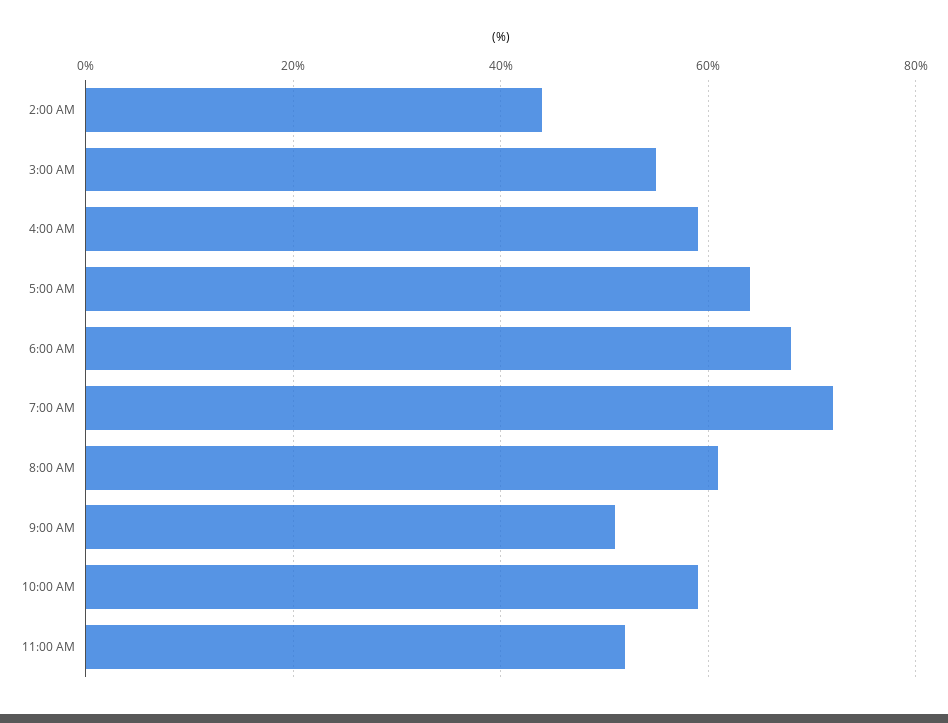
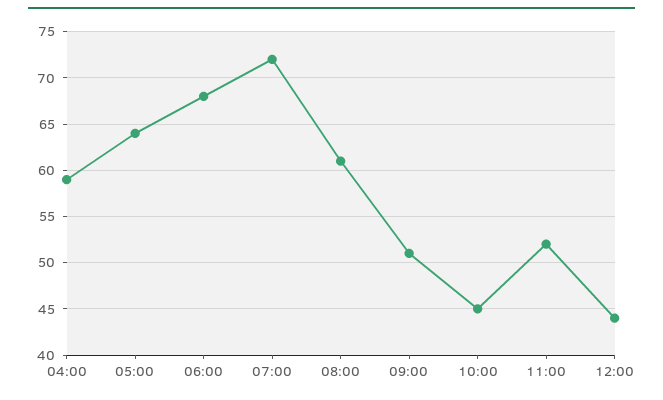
2:00 AM: 45 -> none
3:00 AM: 55 -> none
10:00 AM: 60 -> 45
12:00: none -> 44

